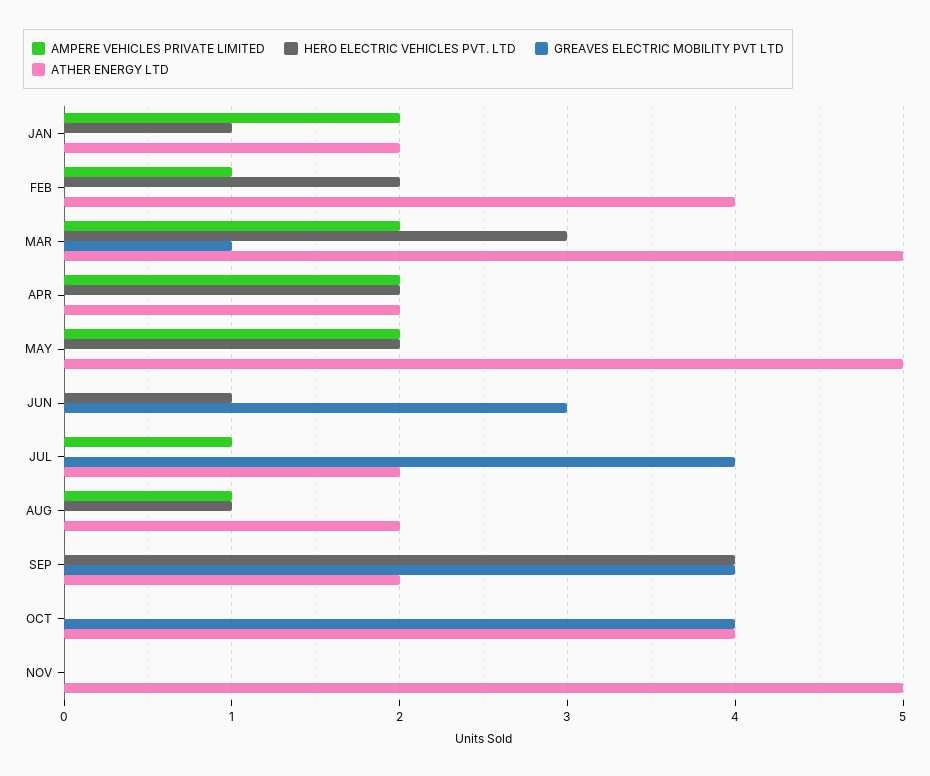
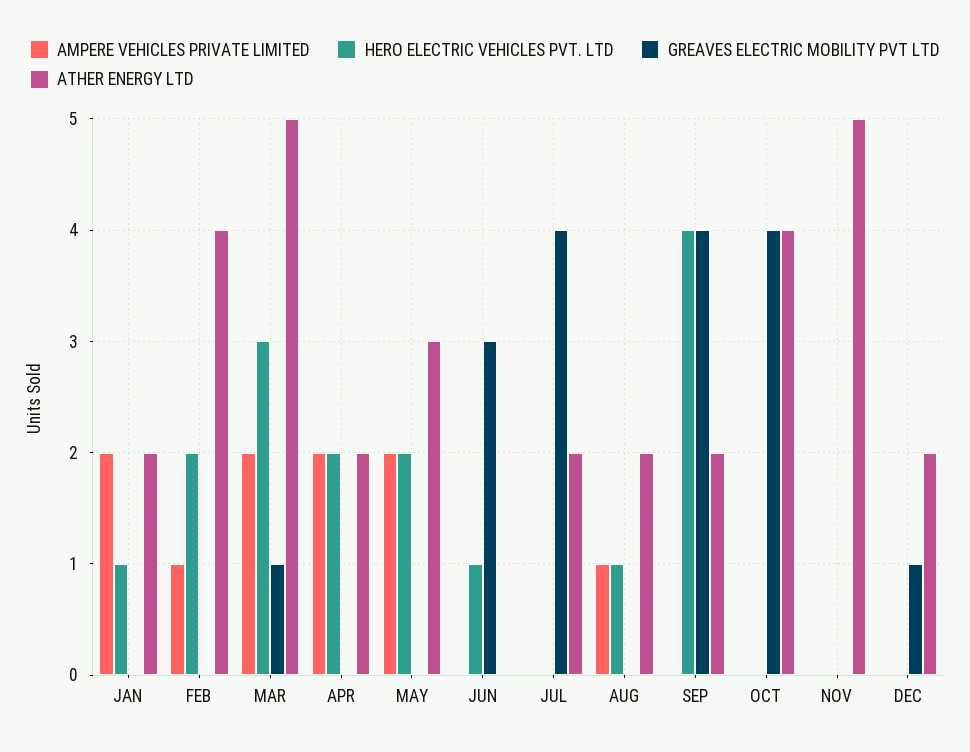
ATHER ENERGY LTD, MAY: 5 -> 3
AMPERE VEHICLES PRIVATE LIMITED, JUL: 1 -> 0
AMPERE VEHICLES PRIVATE LIMITED, DEC: none -> 0
HERO ELECTRIC VEHICLES PVT. LTD, DEC: none -> 0
GREAVES ELECTRIC MOBILITY PVT LTD, DEC: none -> 1
ATHER ENERGY LTD, DEC: none -> 2

